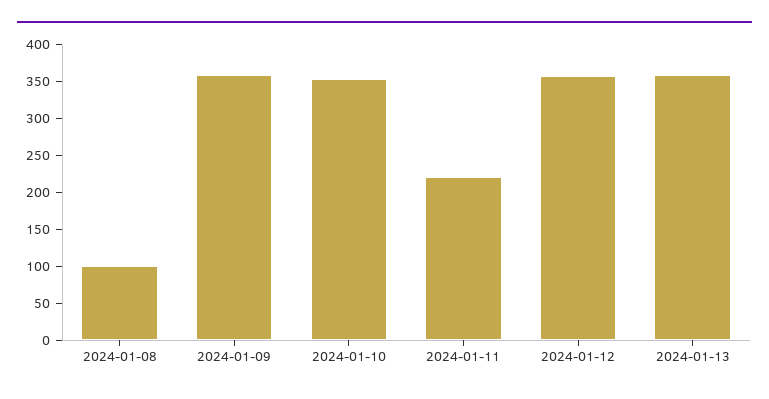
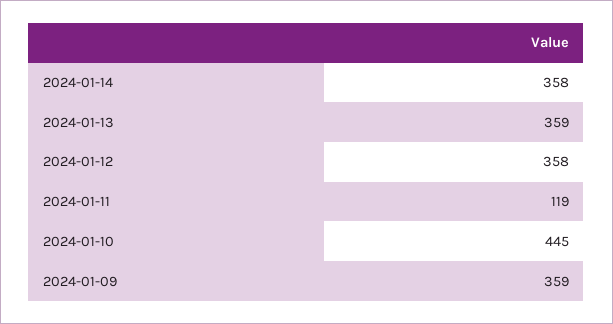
2024-01-08: 100 -> none
2024-01-10: 350 -> 445
2024-01-11: 225 -> 119
2024-01-14: none -> 358

